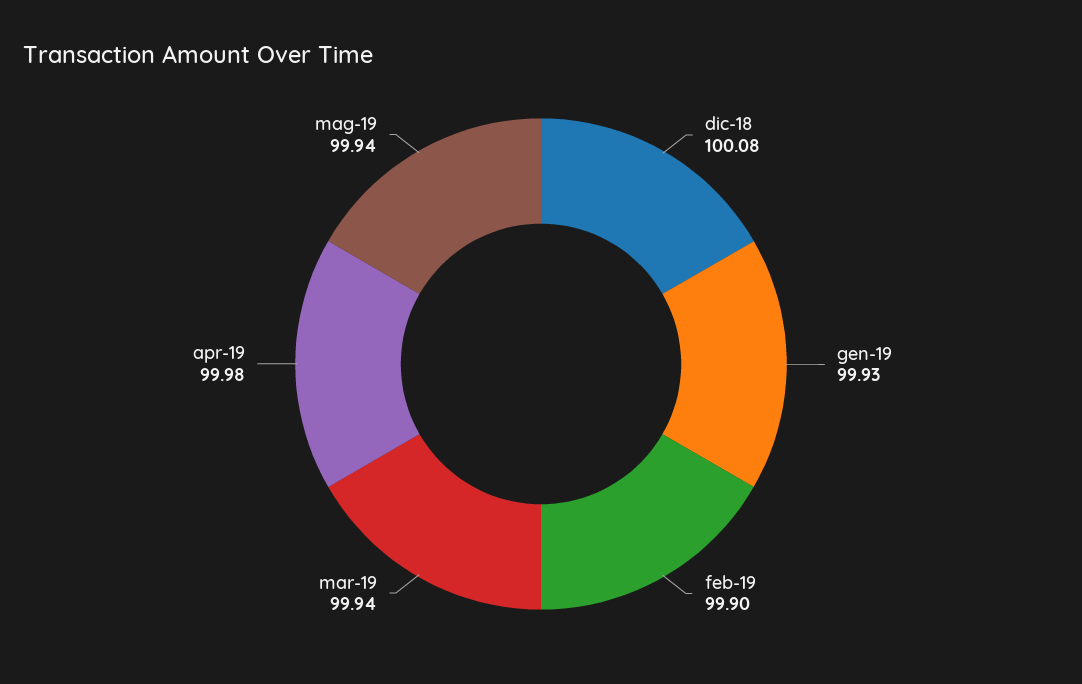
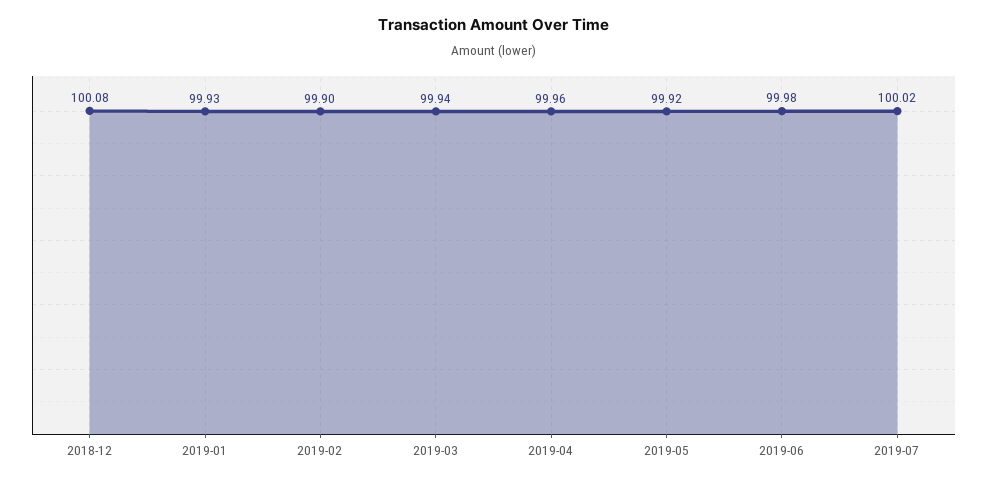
apr-19: 99.98 -> 99.96
mag-19: 99.94 -> 99.92
2019-06: none -> 99.98
2019-07: none -> 100.02

